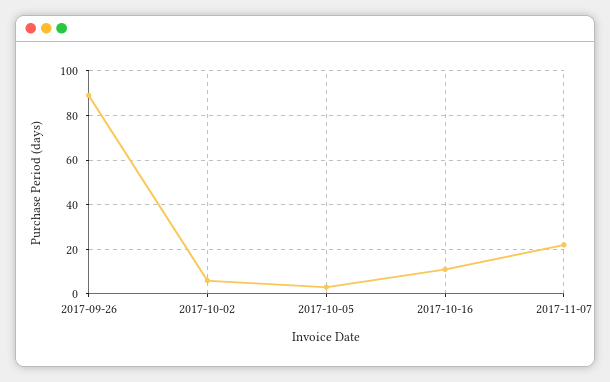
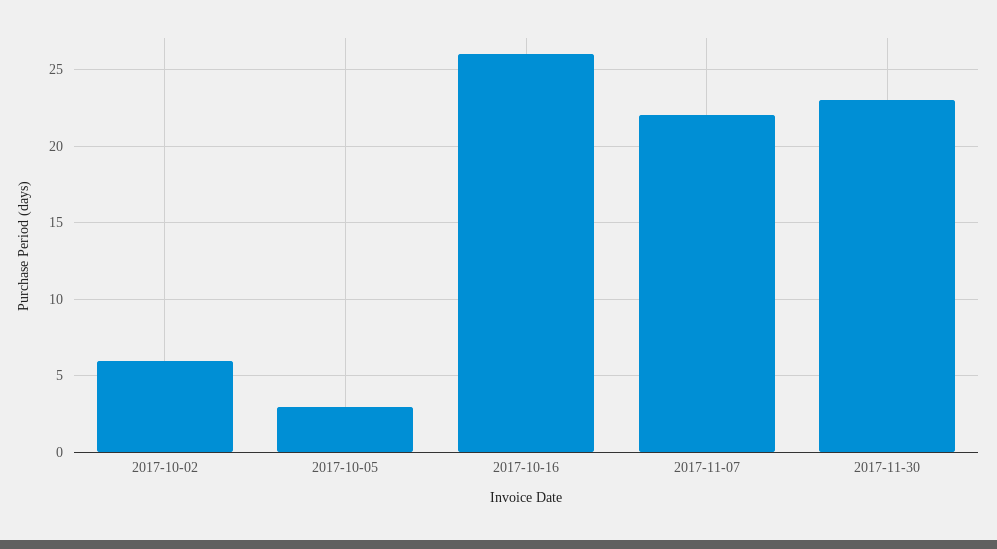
2017-09-26: 90 -> none
2017-10-16: 10 -> 26
2017-11-30: none -> 23

